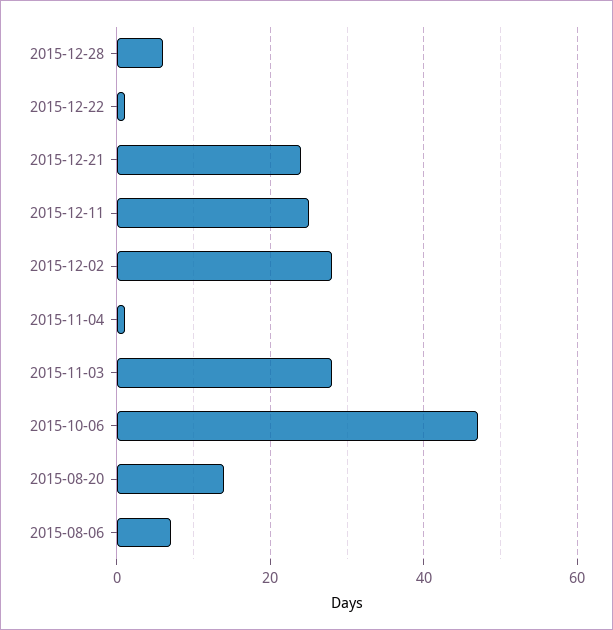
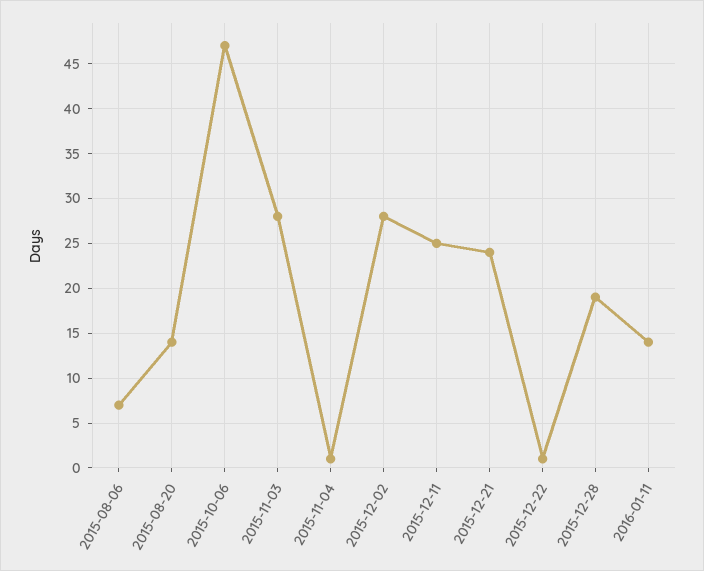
2015-12-28: 5 -> 19
2016-01-11: none -> 14

